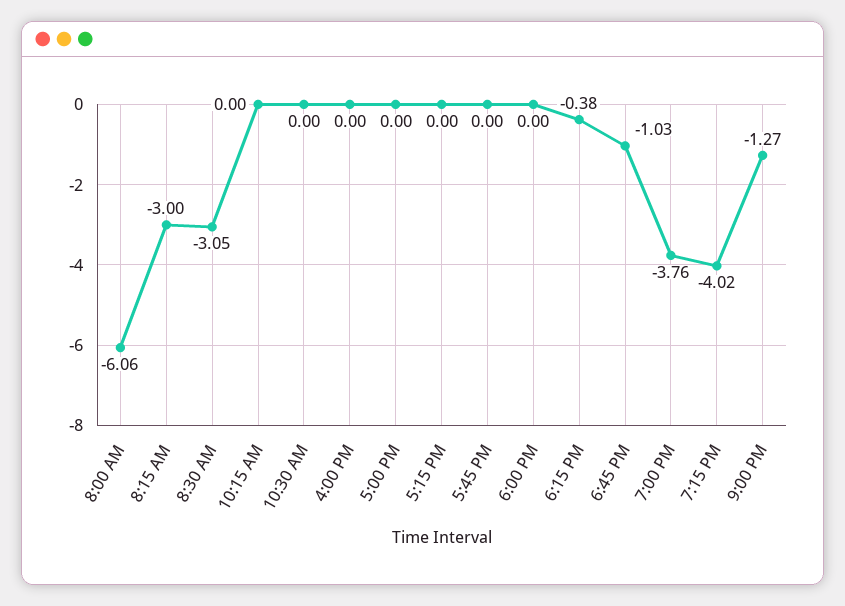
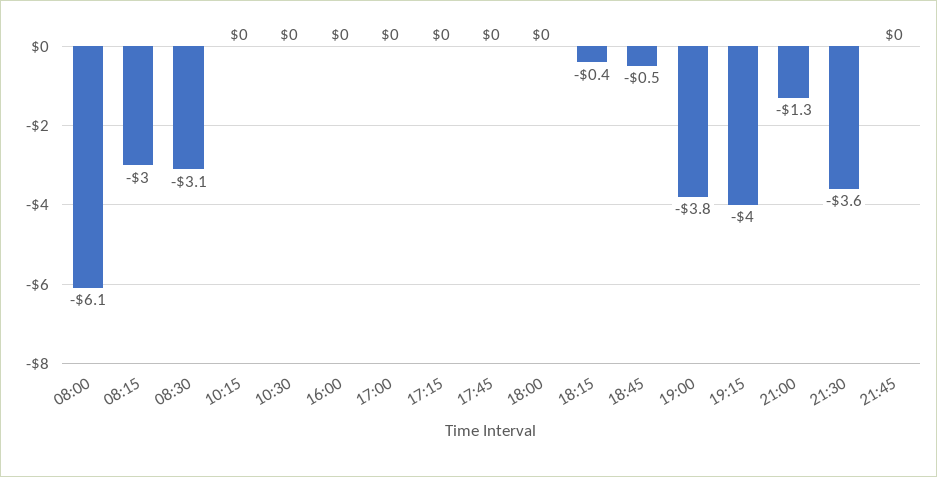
6:45 PM: -1.03 -> -0.5
21:30: none -> -3.6
21:45: none -> 0

